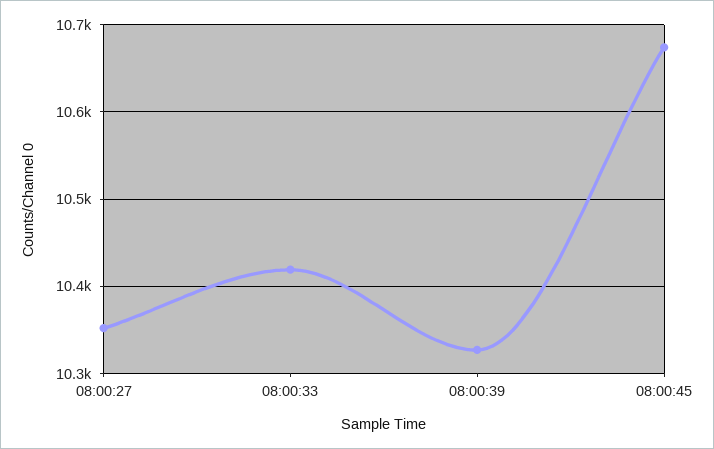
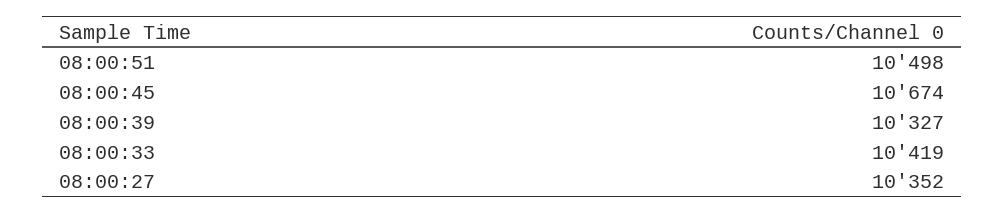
08:00:51: none -> 10498

